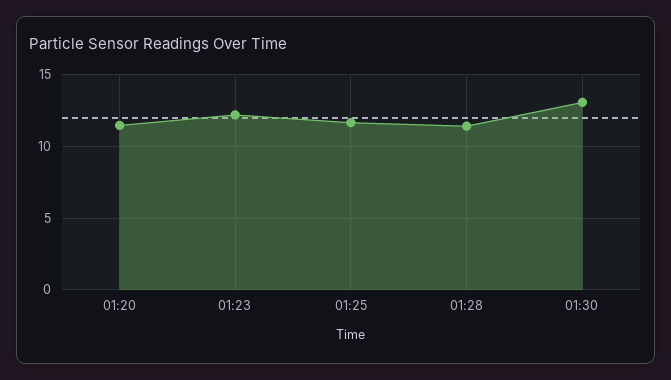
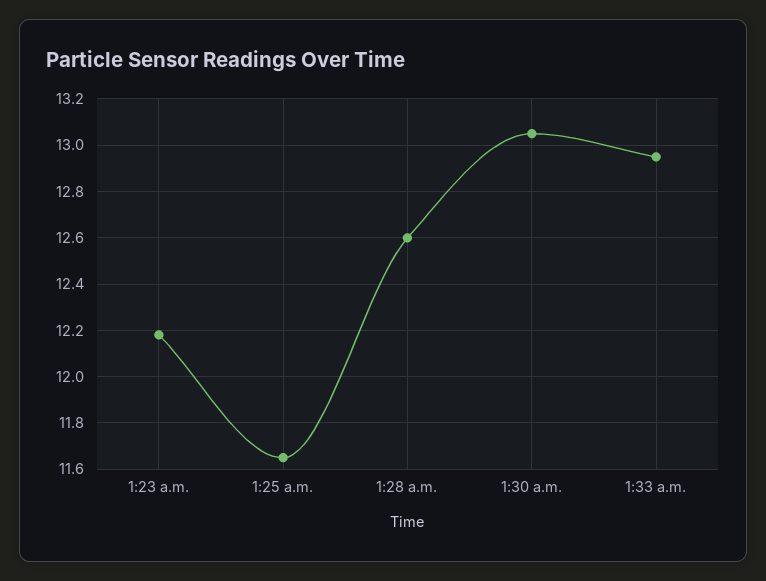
01:20: 11.5 -> none
01:28: 11.5 -> 12.6
1:33 a.m.: none -> 12.95

